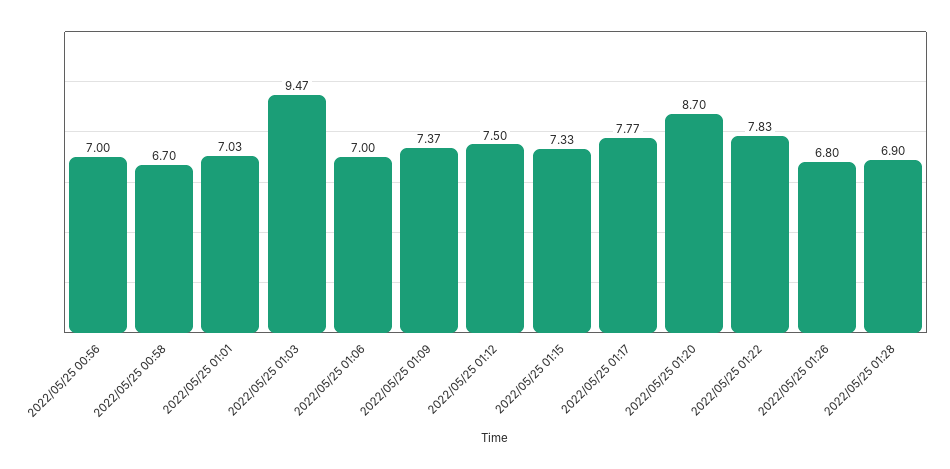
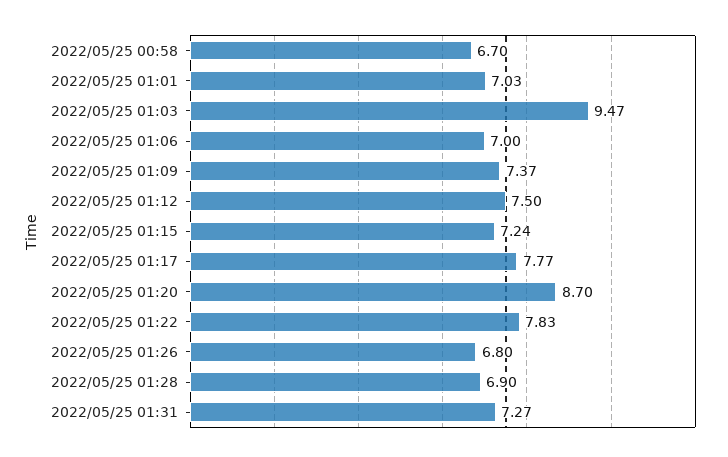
2022/05/25 00:56: 7 -> none
2022/05/25 01:15: 7.33 -> 7.24
2022/05/25 01:31: none -> 7.27

